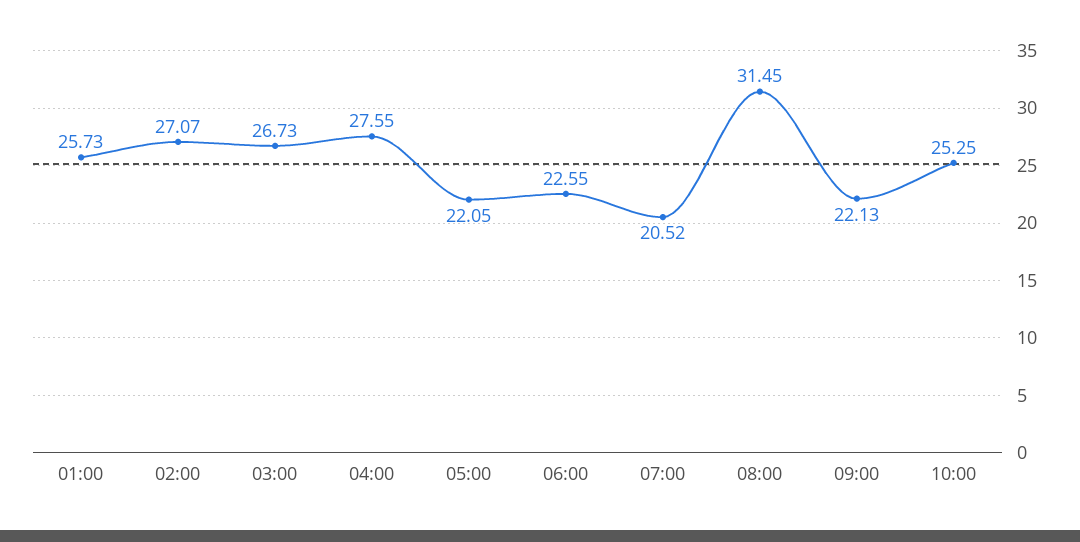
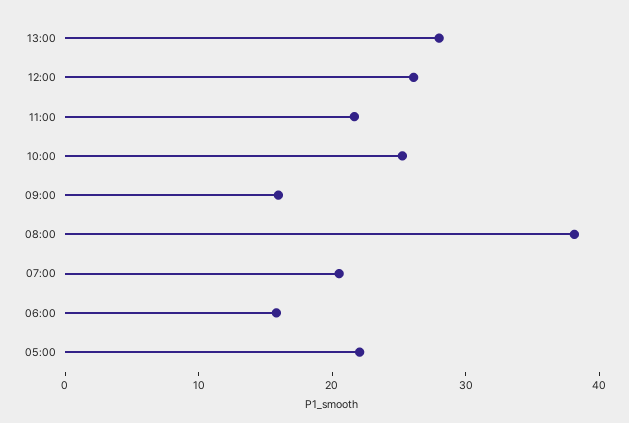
01:00: 25.73 -> none
02:00: 27.07 -> none
03:00: 26.73 -> none
04:00: 27.55 -> none
06:00: 22.55 -> 16
08:00: 31.45 -> 38
09:00: 22.13 -> 16
13:00: none -> 28
12:00: none -> 26
11:00: none -> 22

